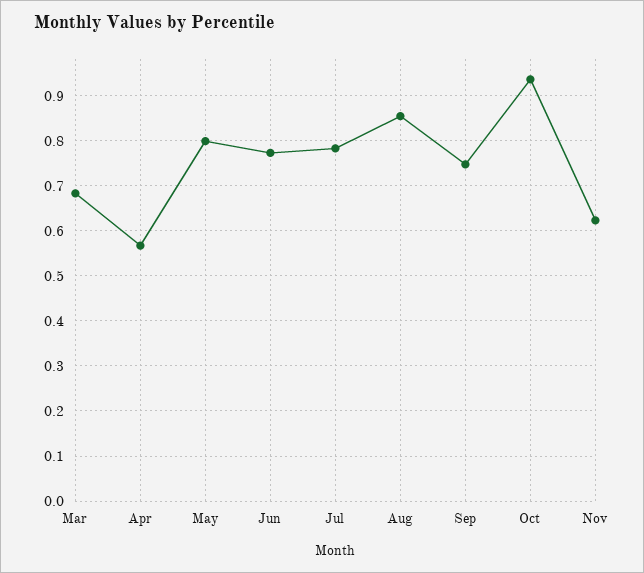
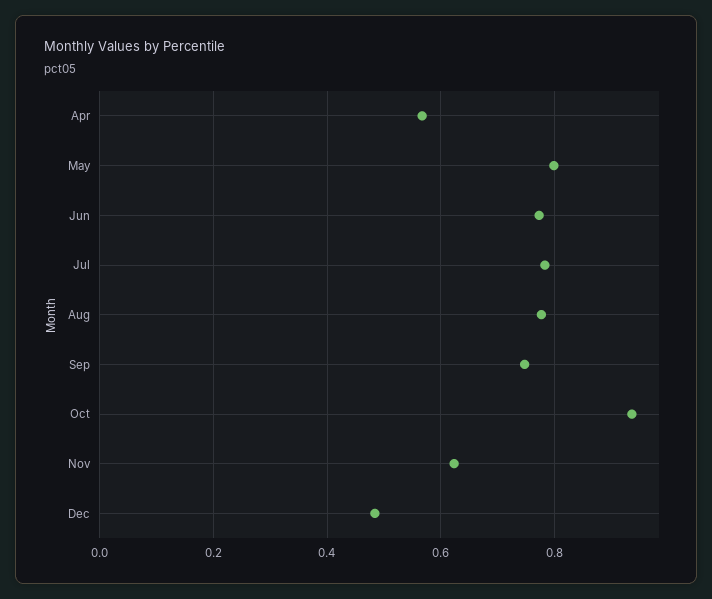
Mar: 0.68 -> none
Aug: 0.86 -> 0.78
Dec: none -> 0.48

